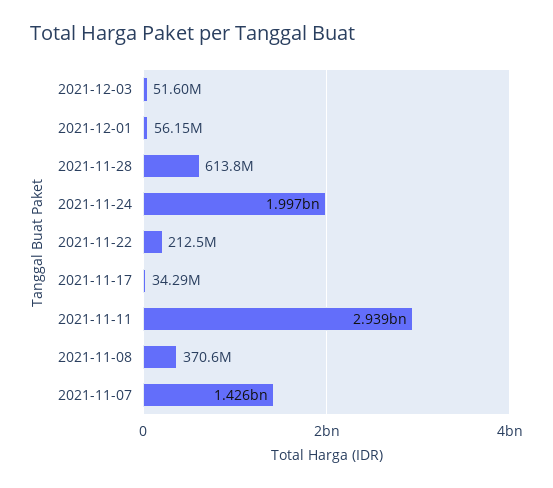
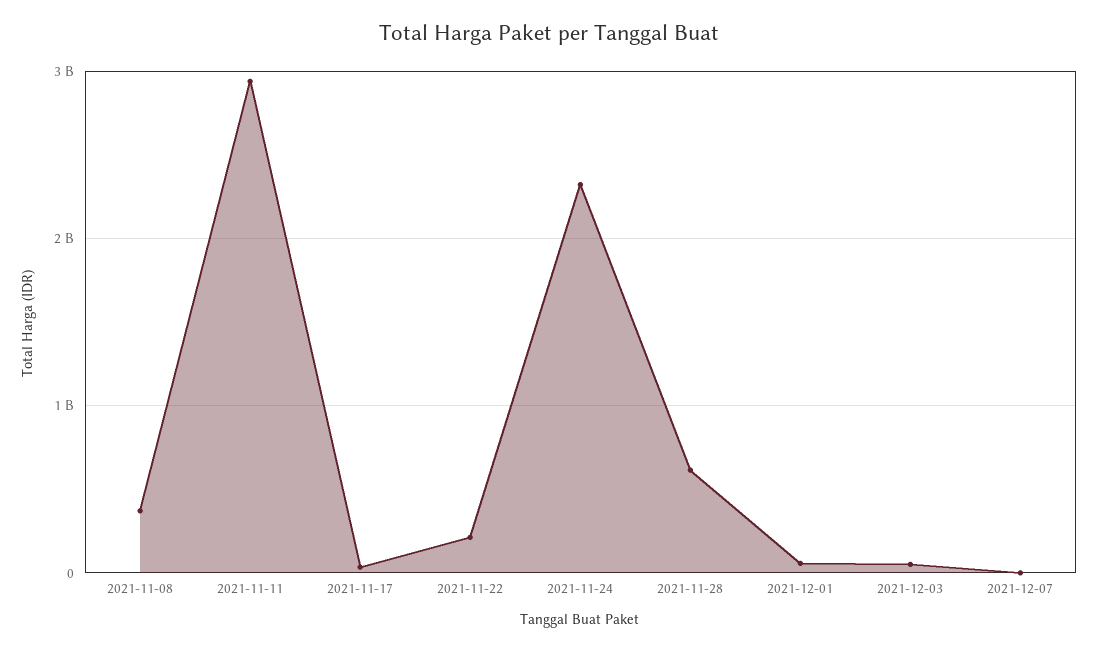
2021-11-24: 1997000000 -> 2300000000
2021-11-07: 1426000000 -> none
2021-12-07: none -> 0

